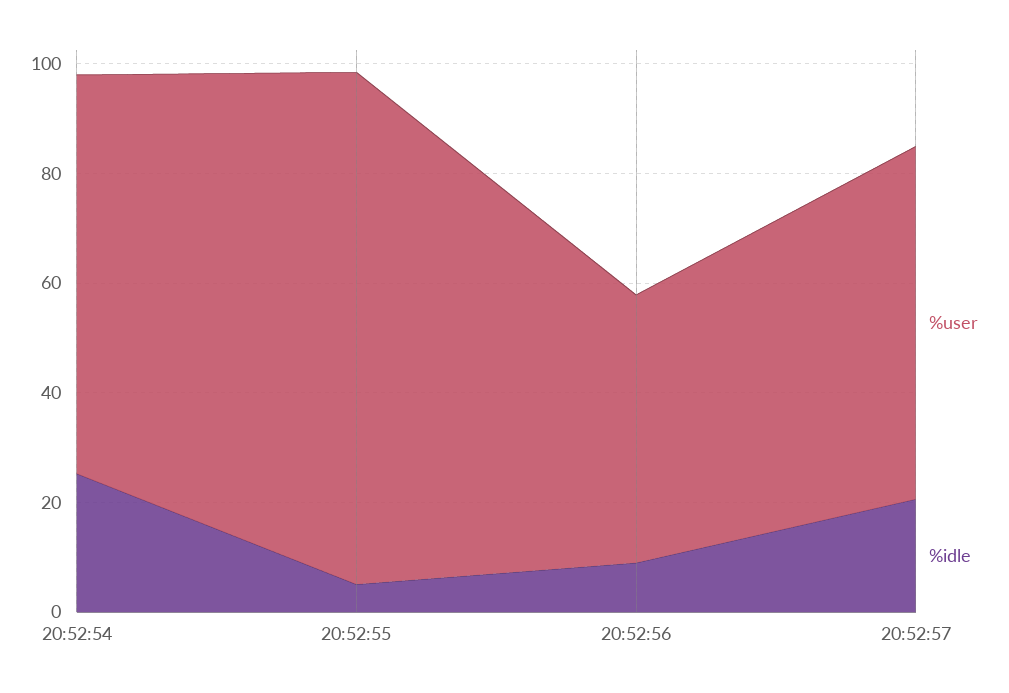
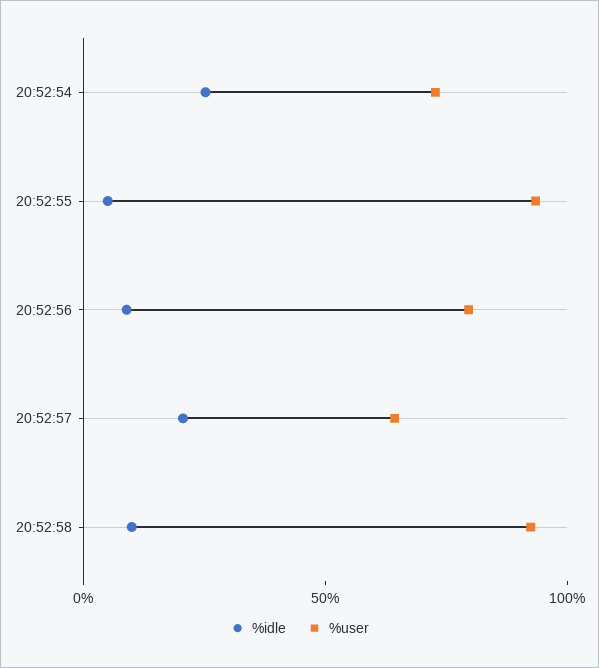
%user, 20:52:56: 50 -> 80
%idle, 20:52:58: none -> 10
%user, 20:52:58: none -> 90

